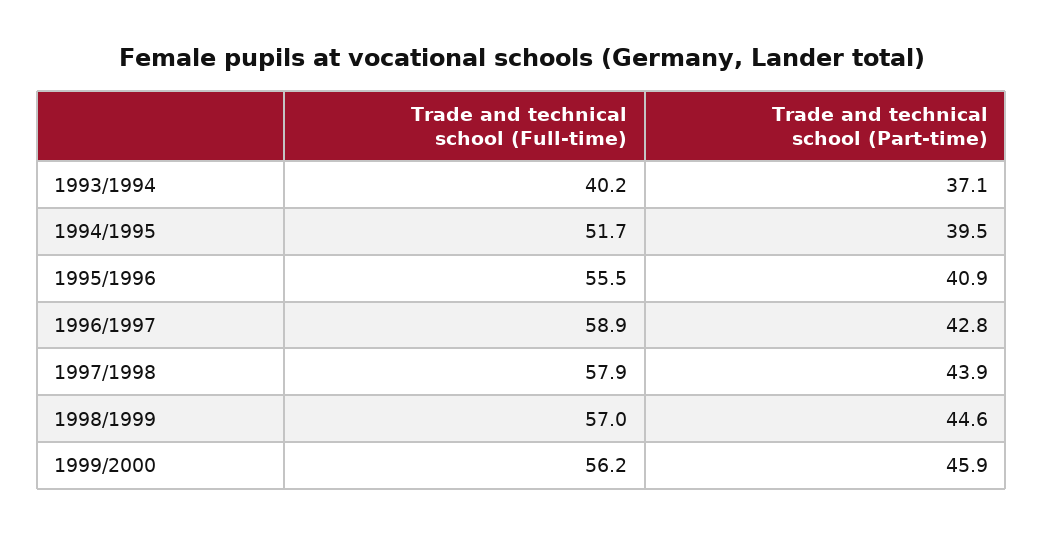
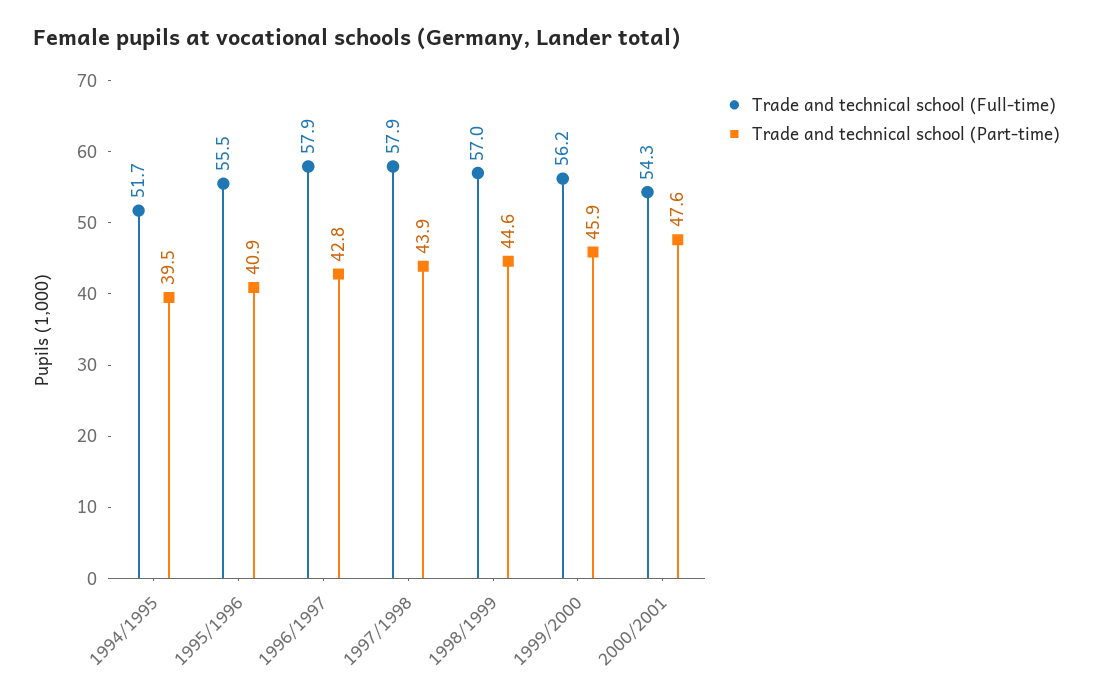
Trade and technical school (Full-time), 1993/1994: 40.2 -> none
Trade and technical school (Part-time), 1993/1994: 37.1 -> none
Trade and technical school (Full-time), 1996/1997: 58.9 -> 57.9
Trade and technical school (Full-time), 2000/2001: none -> 54.3
Trade and technical school (Part-time), 2000/2001: none -> 47.6

